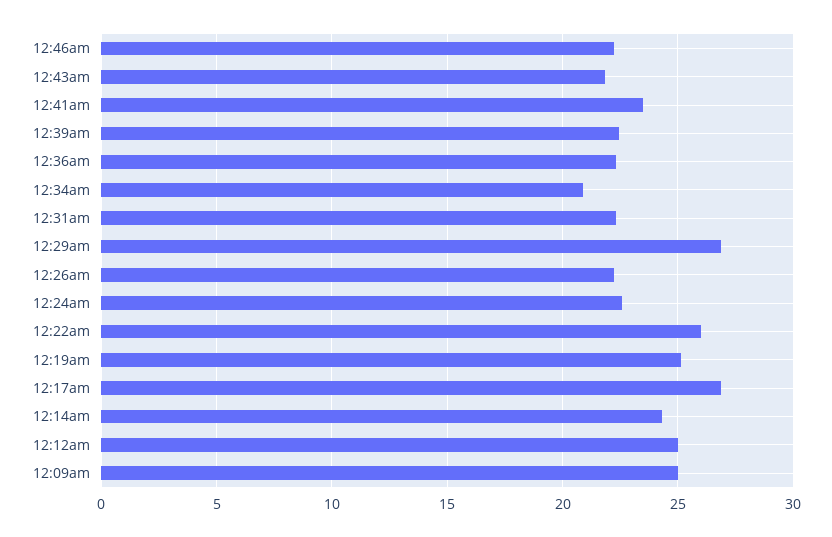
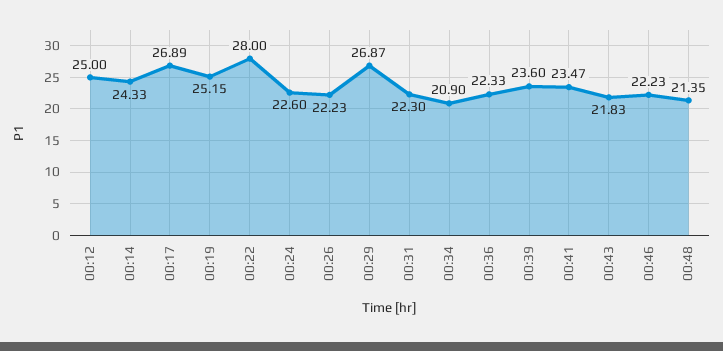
12:39am: 22.5 -> 23.6
12:22am: 26 -> 28
12:09am: 25 -> none
00:48: none -> 21.35

